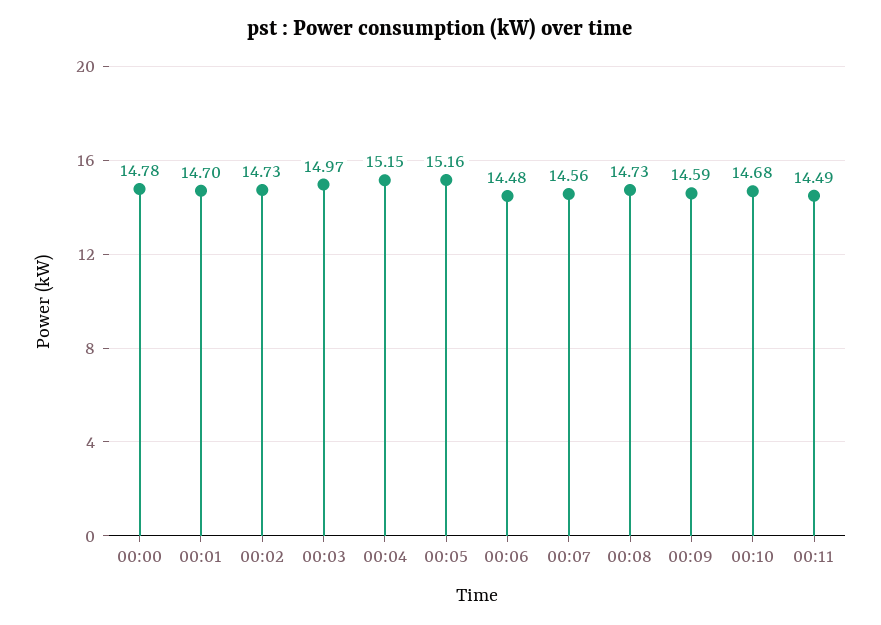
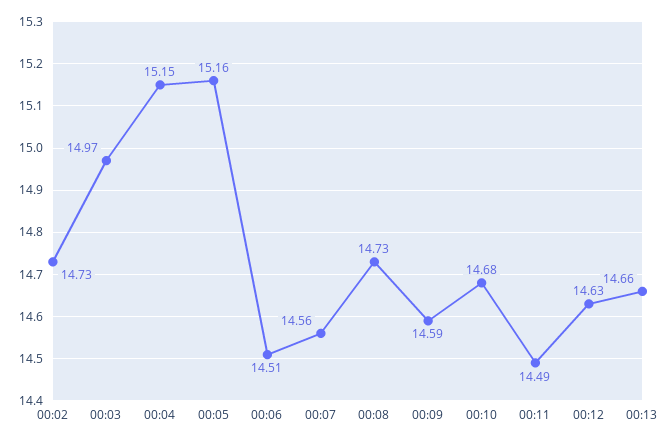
00:00: 14.78 -> none
00:01: 14.7 -> none
00:06: 14.48 -> 14.51
00:12: none -> 14.63
00:13: none -> 14.66

